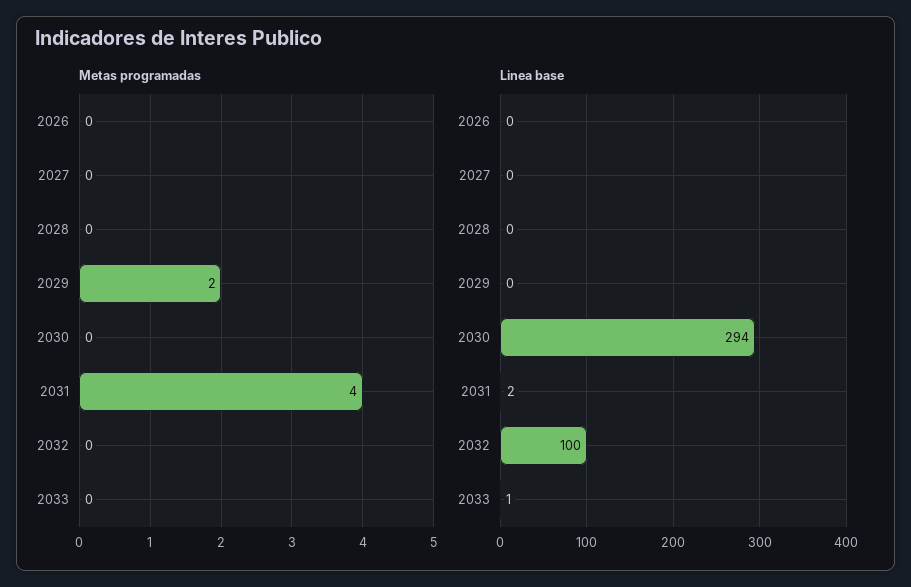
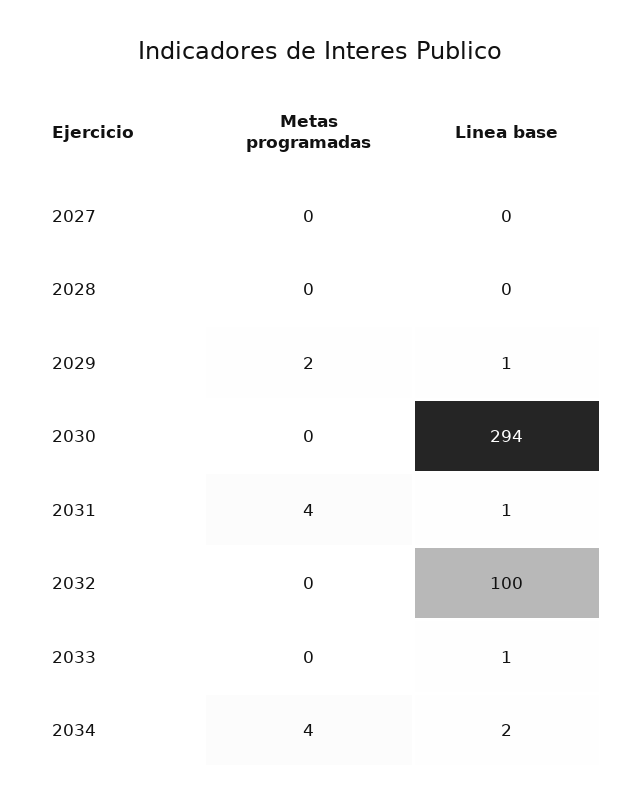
Metas programadas, 2026: 0 -> none
Linea base, 2026: 0 -> none
Linea base, 2029: 0 -> 1
Linea base, 2031: 2 -> 1
Metas programadas, 2034: none -> 4
Linea base, 2034: none -> 2

